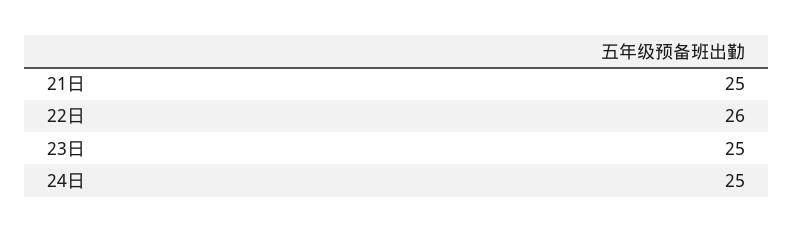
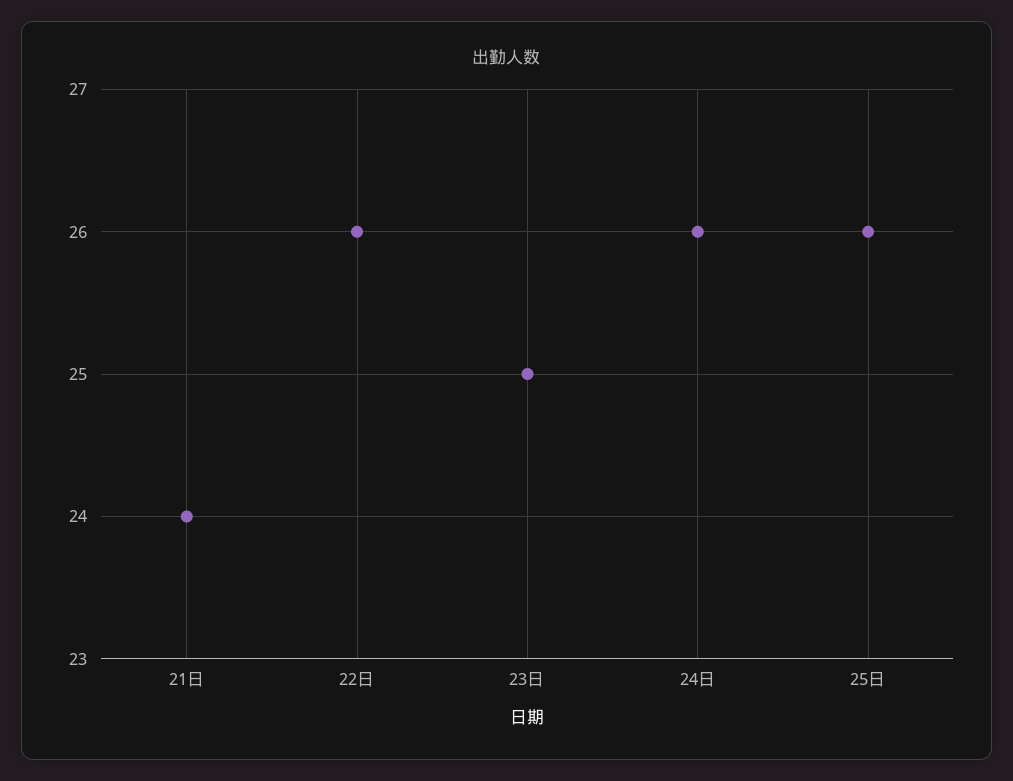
21日: 25 -> 24
24日: 25 -> 26
25日: none -> 26

